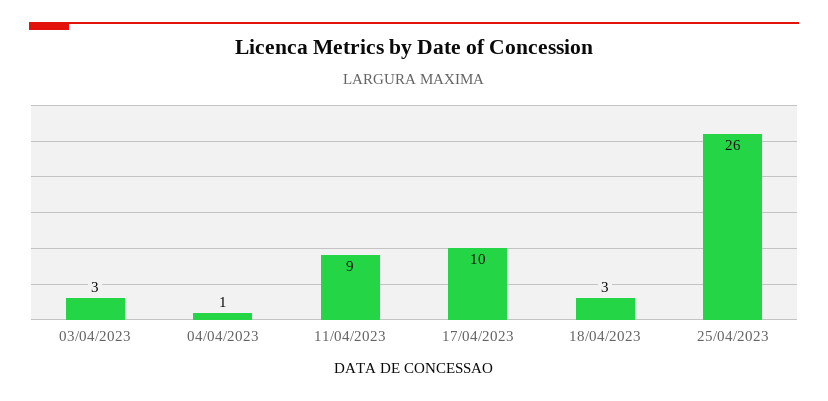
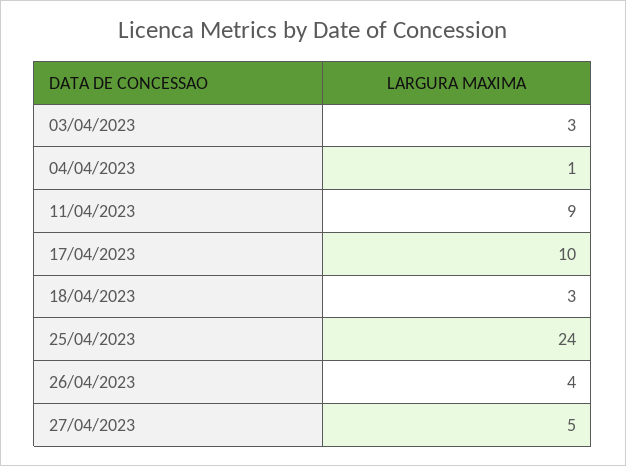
25/04/2023: 26 -> 24
26/04/2023: none -> 4
27/04/2023: none -> 5

